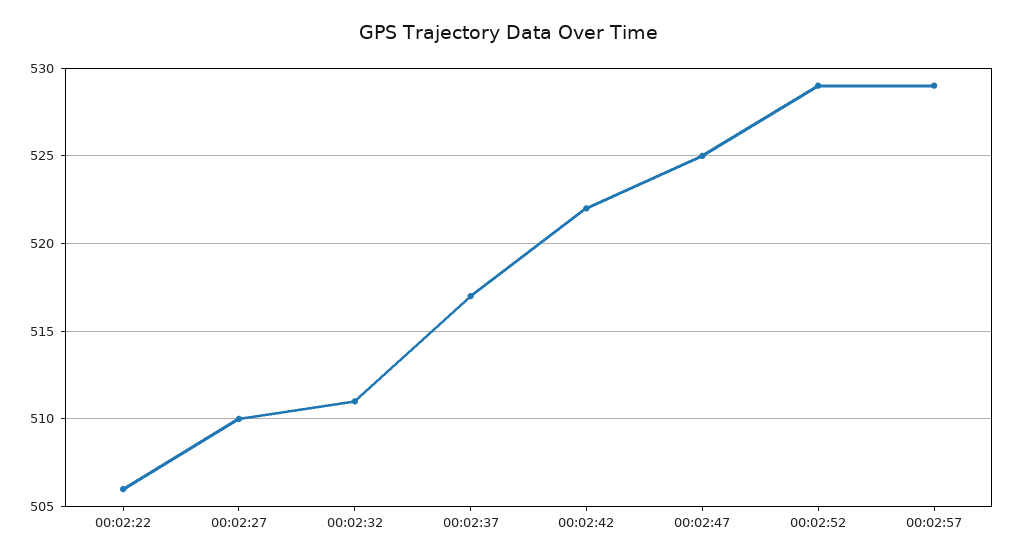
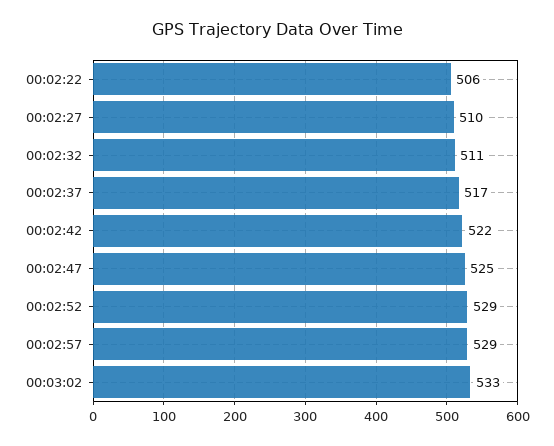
00:03:02: none -> 533

